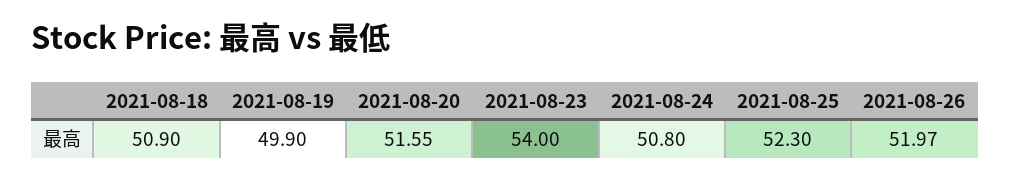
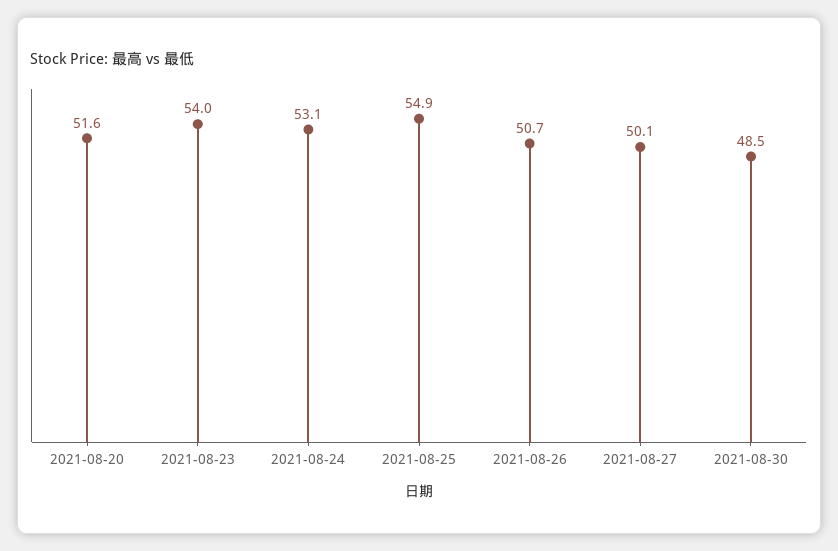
2021-08-18: 50.9 -> none
2021-08-19: 49.9 -> none
2021-08-24: 50.8 -> 53.1
2021-08-25: 52.3 -> 54.9
2021-08-26: 51.97 -> 50.7
2021-08-27: none -> 50.1
2021-08-30: none -> 48.5

